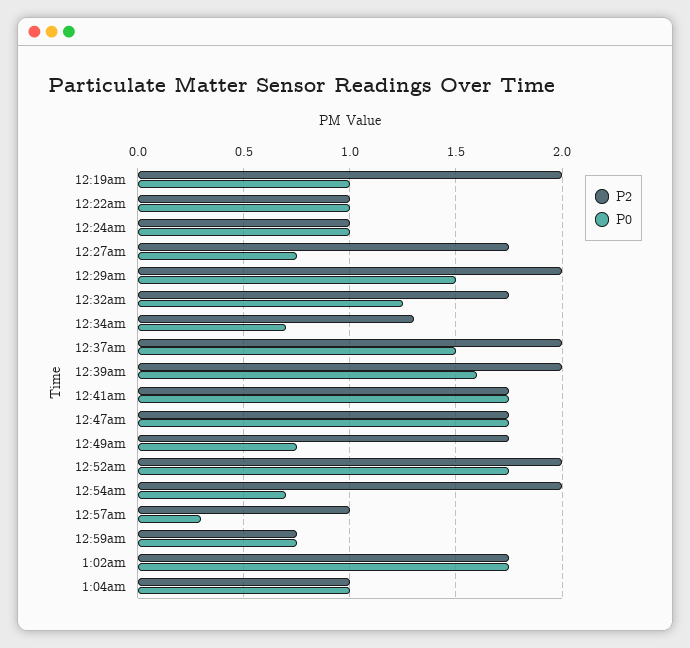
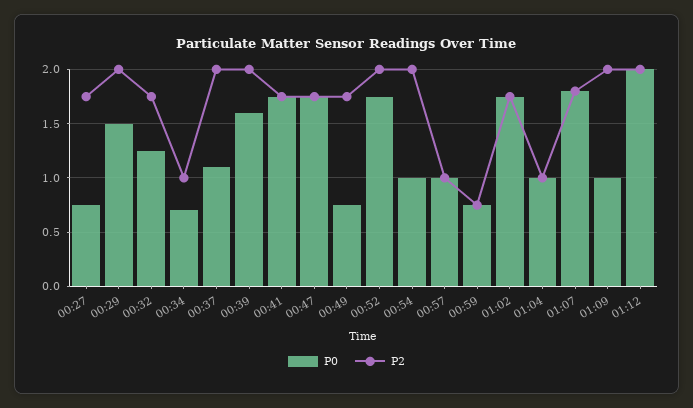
P2, 12:19am: 2 -> none
P0, 12:19am: 1 -> none
P2, 12:22am: 1 -> none
P0, 12:22am: 1 -> none
P2, 12:24am: 1 -> none
P0, 12:24am: 1 -> none
P2, 12:34am: 1.3 -> 1
P0, 12:37am: 1.5 -> 1.1
P0, 12:54am: 0.7 -> 1
P0, 12:57am: 0.3 -> 1
P0, 01:07: none -> 1.8
P2, 01:07: none -> 1.8
P0, 01:09: none -> 1
P2, 01:09: none -> 2
P0, 01:12: none -> 2
P2, 01:12: none -> 2

